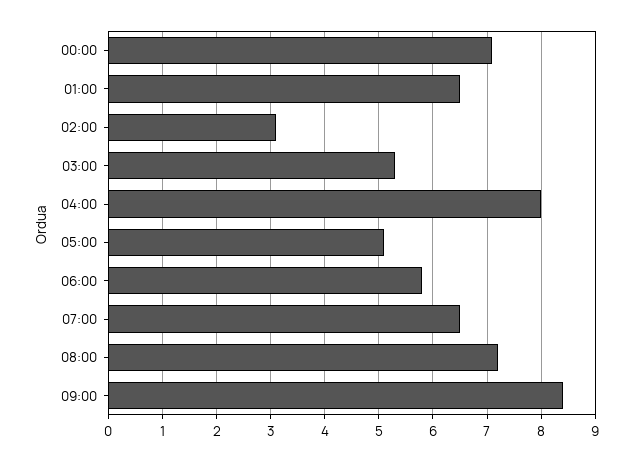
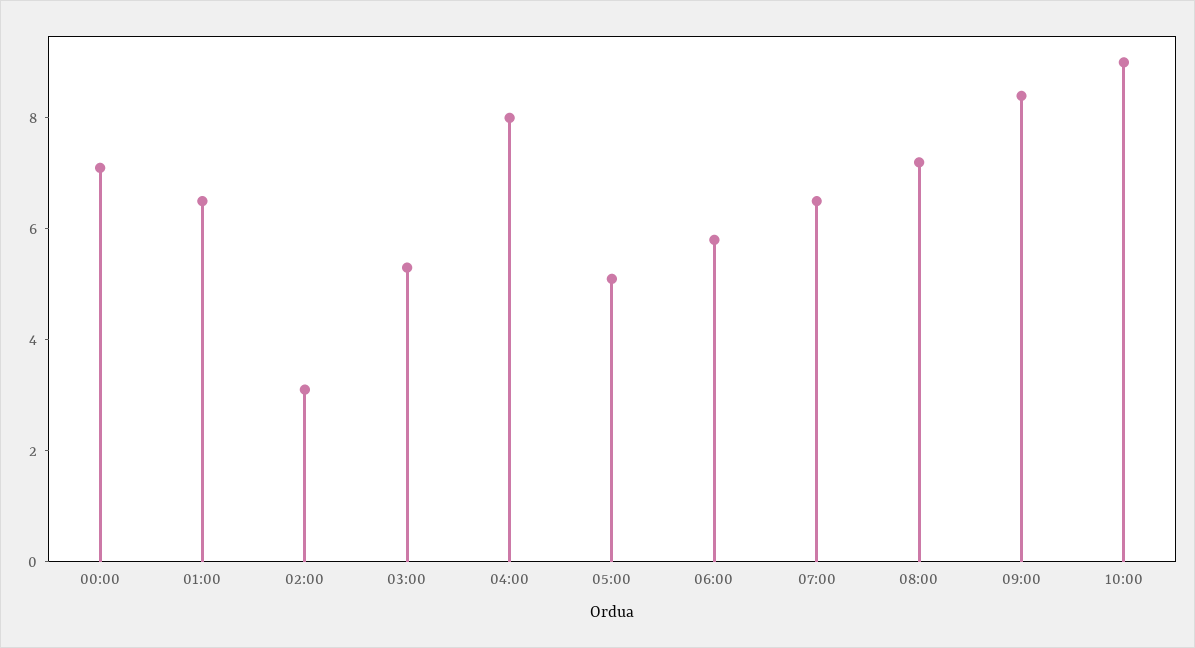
10:00: none -> 9

